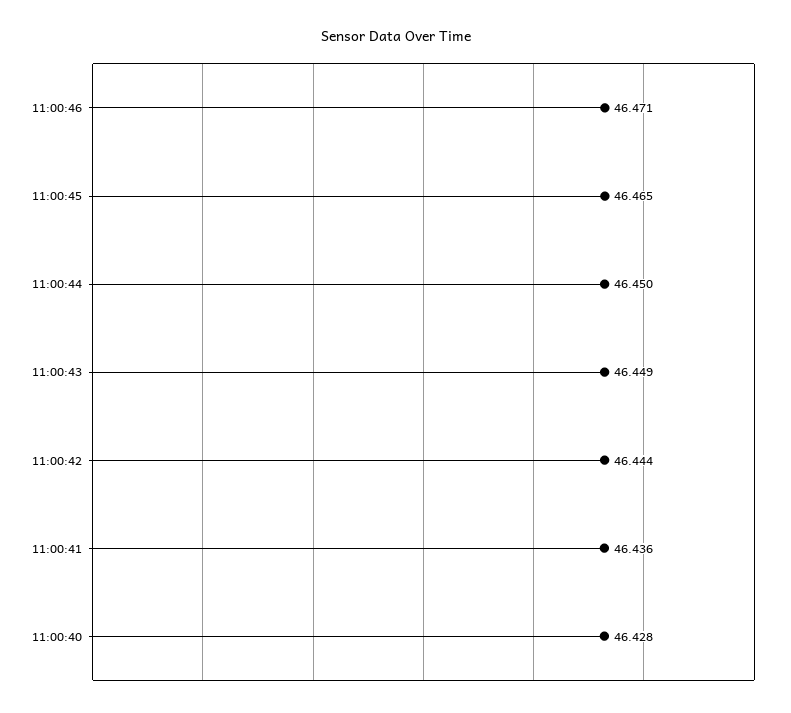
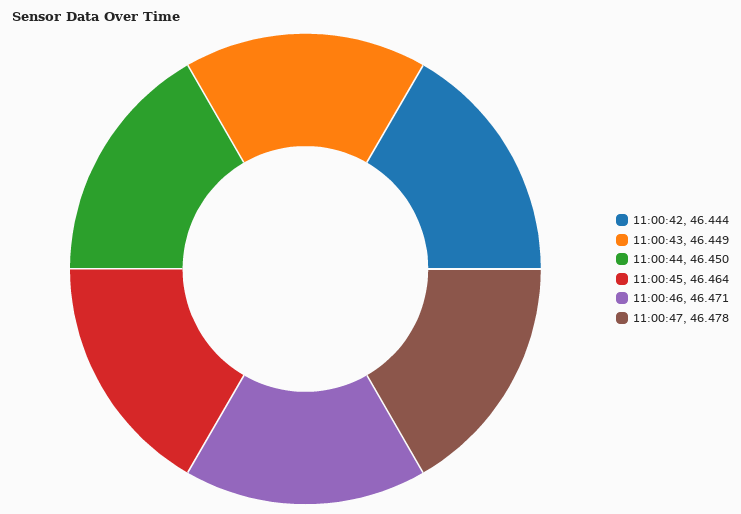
11:00:45: 46.465 -> 46.464
11:00:41: 46.436 -> none
11:00:40: 46.428 -> none
11:00:47: none -> 46.478

